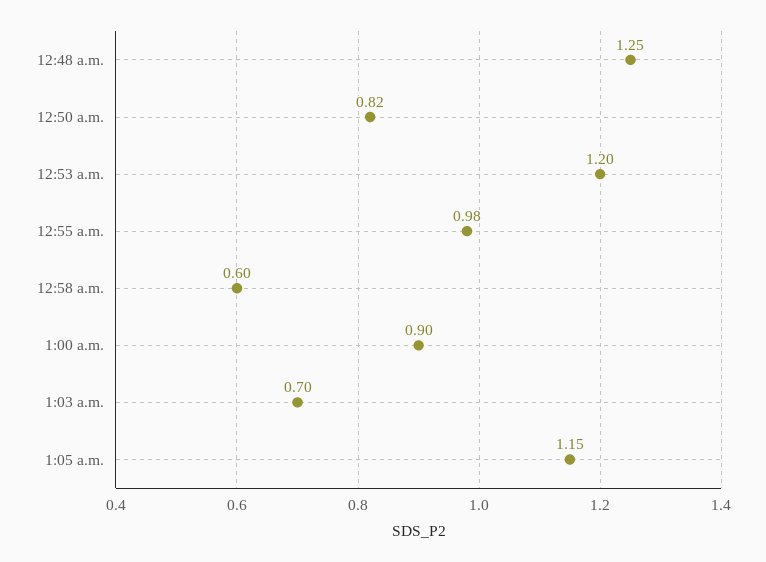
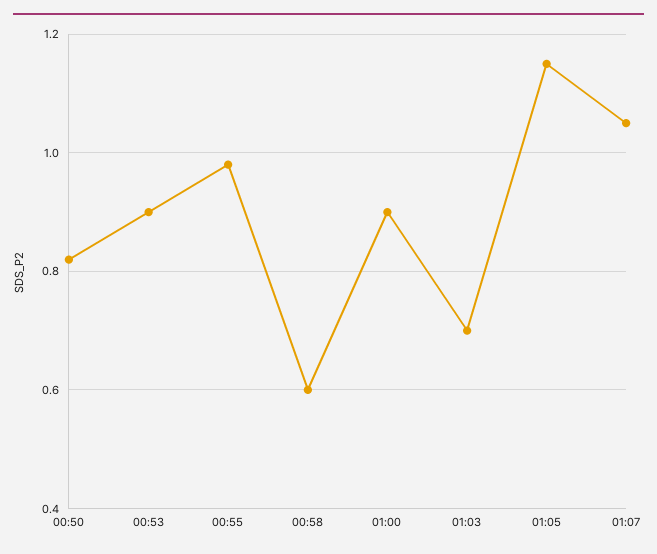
12:48 a.m.: 1.25 -> none
12:53 a.m.: 1.2 -> 0.9
01:07: none -> 1.05

